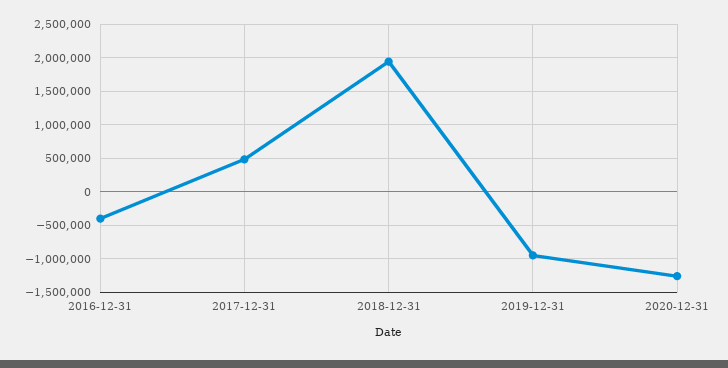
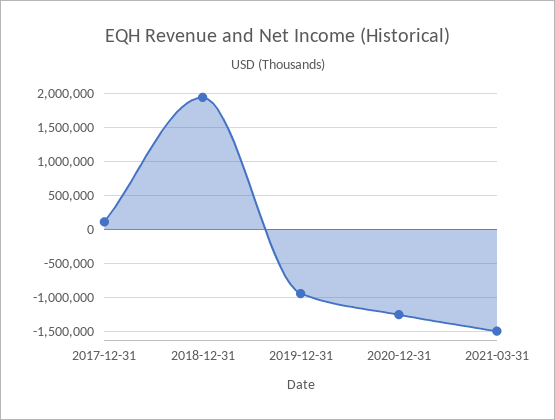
2016-12-31: -400000 -> none
2017-12-31: 500000 -> 100000
2021-03-31: none -> -1500000

